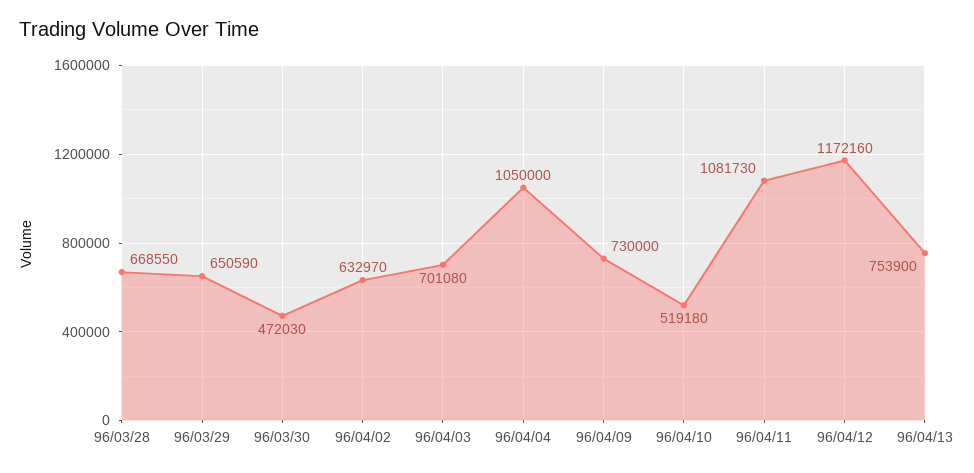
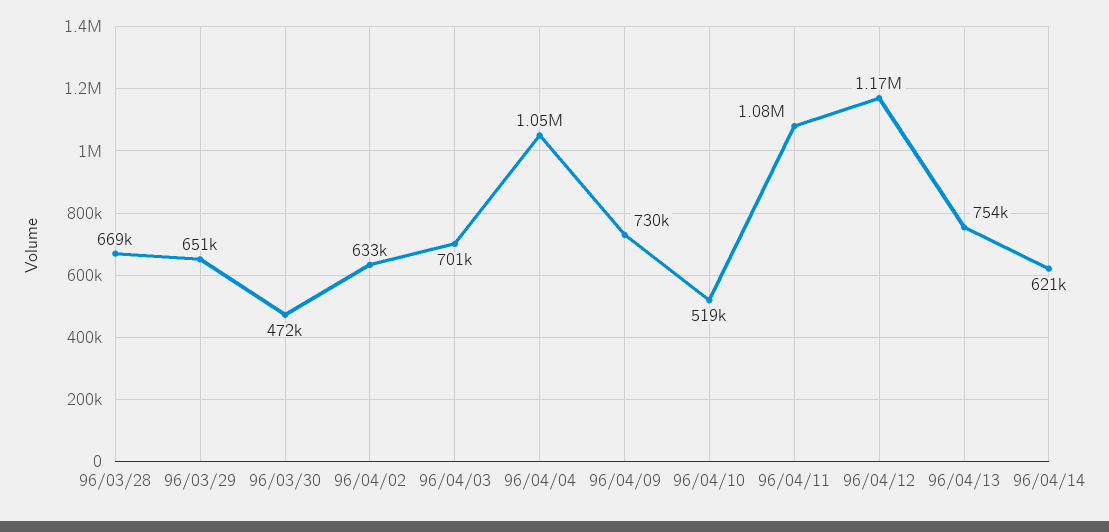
96/04/14: none -> 621000

